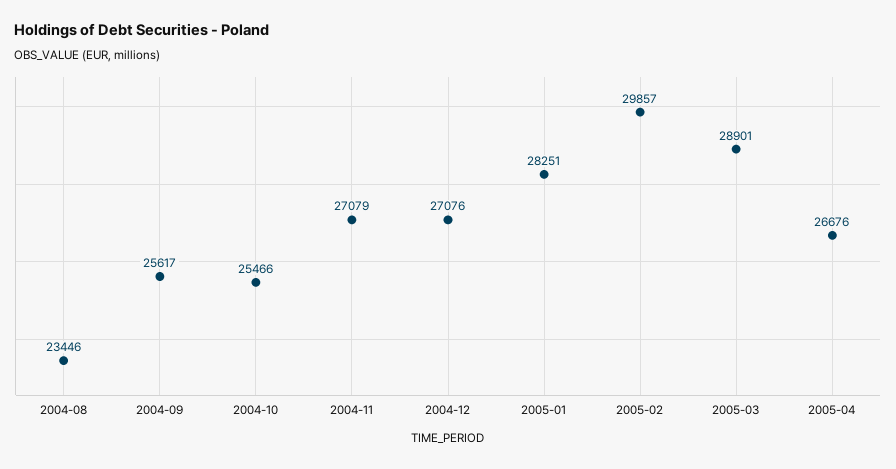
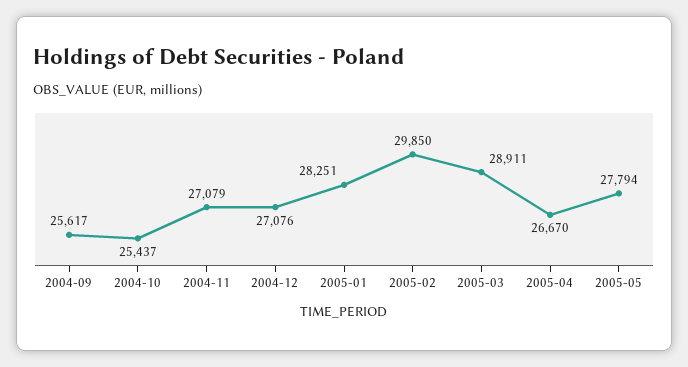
2004-08: 23446 -> none
2004-10: 25466 -> 25437
2005-02: 29857 -> 29850
2005-03: 28901 -> 28911
2005-04: 26676 -> 26670
2005-05: none -> 27794

